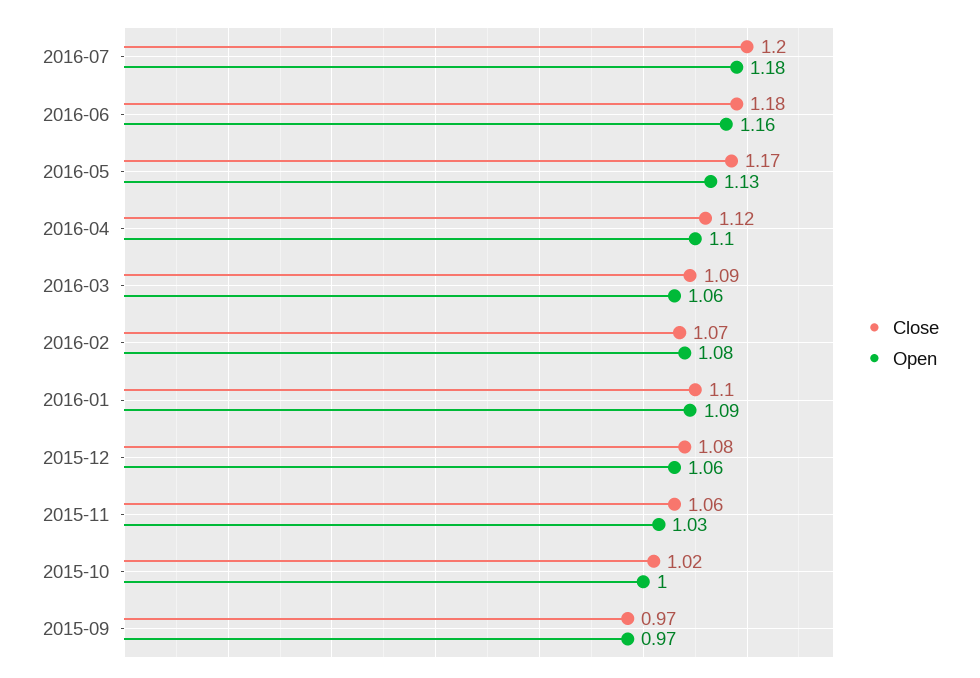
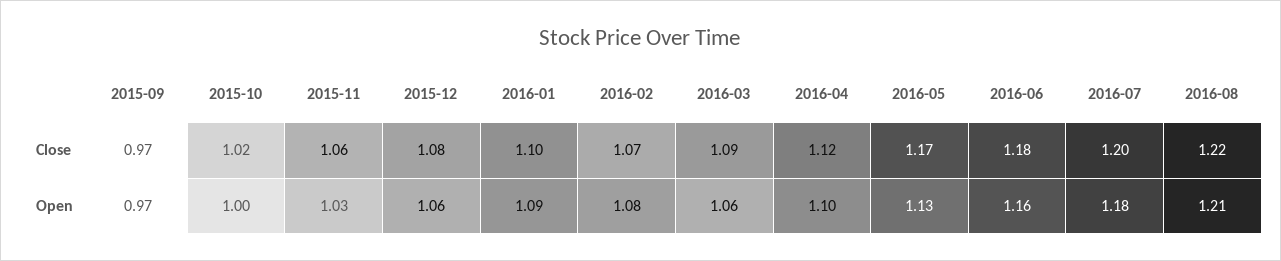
Close, 2016-08: none -> 1.22
Open, 2016-08: none -> 1.21

